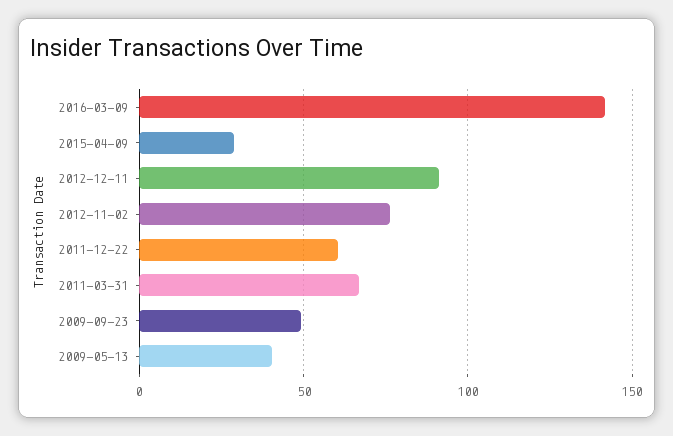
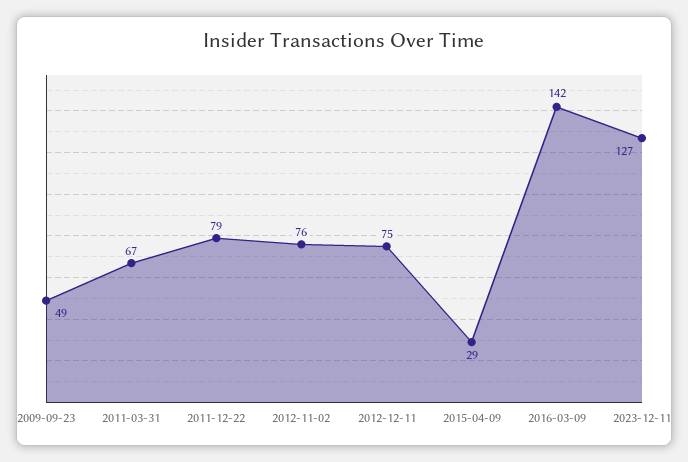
2012-12-11: 90 -> 75
2011-12-22: 60 -> 79
2009-05-13: 40 -> none
2023-12-11: none -> 127

